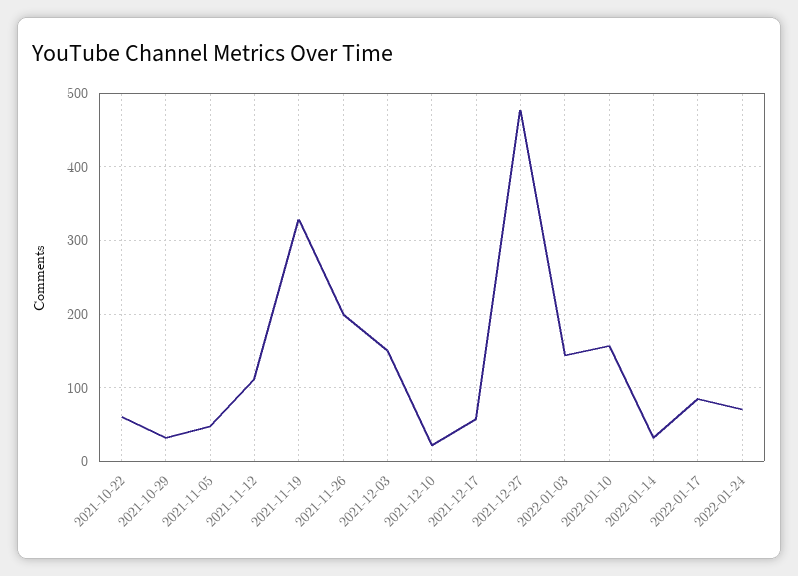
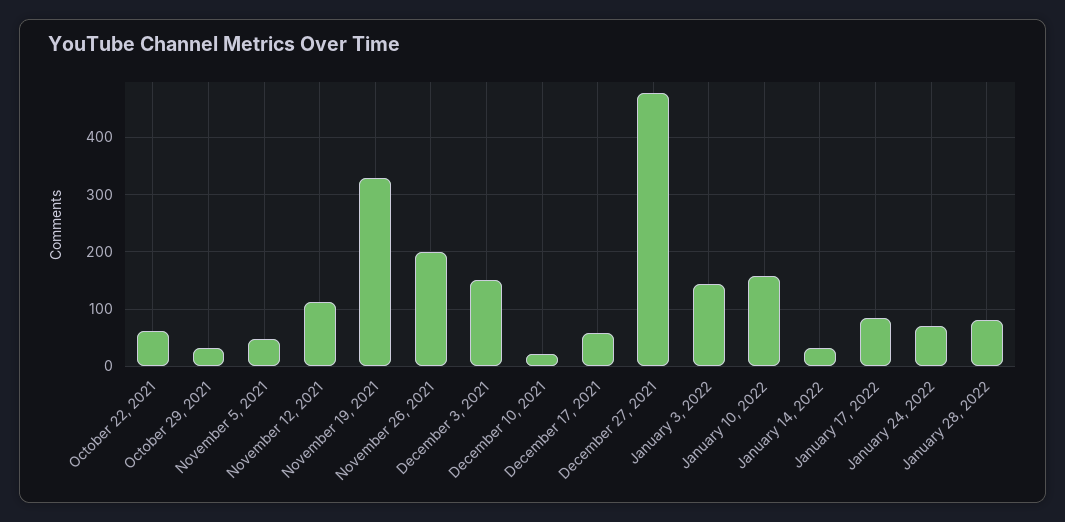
January 28, 2022: none -> 80

